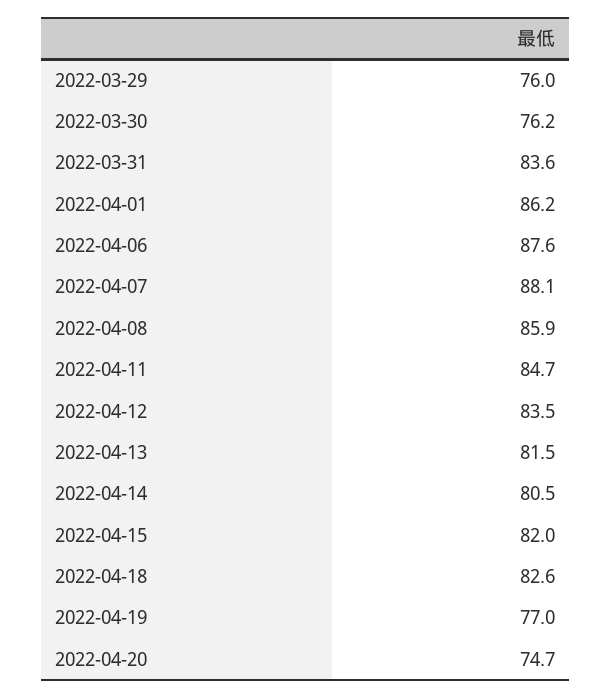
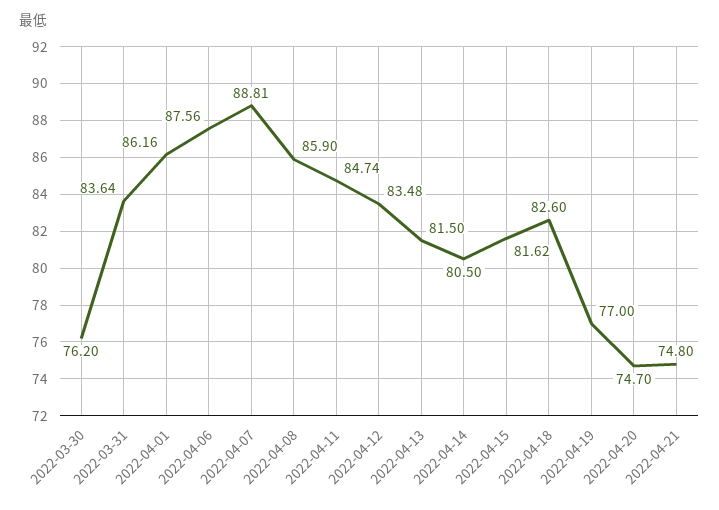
2022-03-29: 76 -> none
2022-04-07: 88.1 -> 88.81
2022-04-15: 82 -> 81.62
2022-04-21: none -> 74.8

